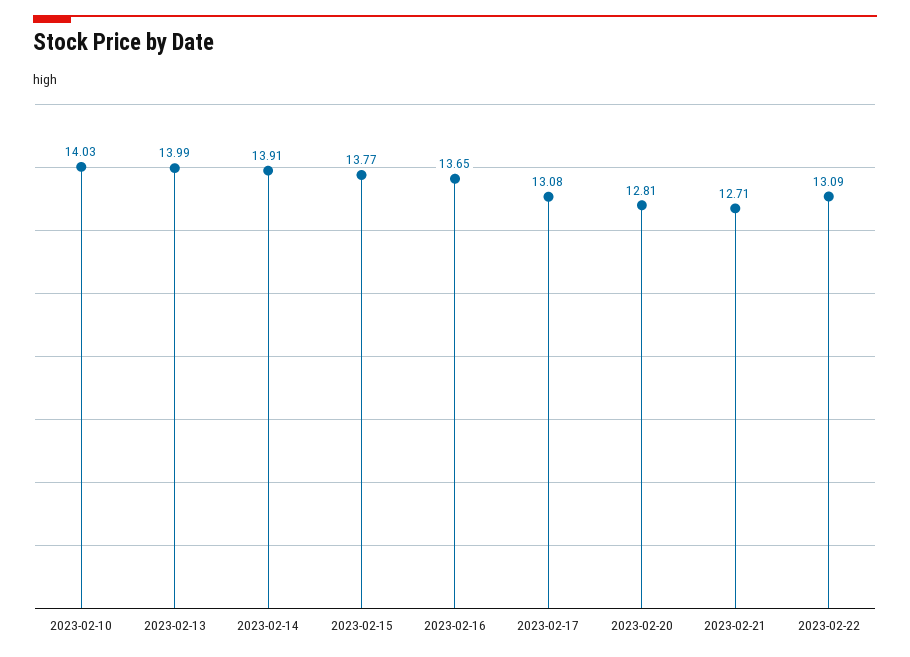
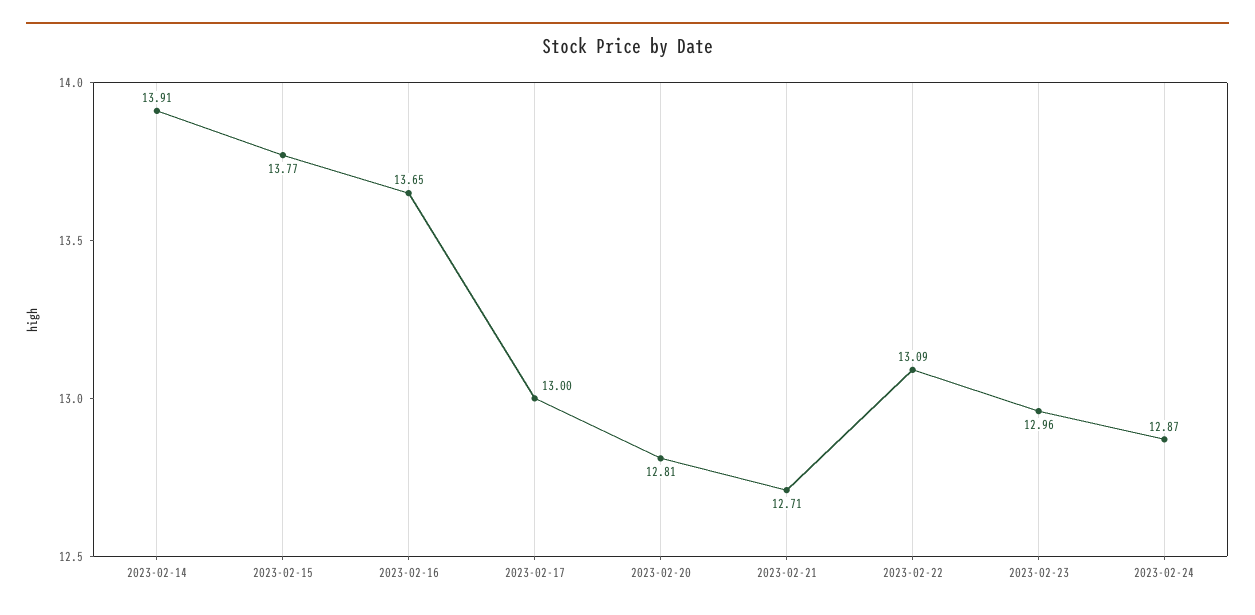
2023-02-10: 14.03 -> none
2023-02-13: 13.99 -> none
2023-02-17: 13.08 -> 13
2023-02-23: none -> 12.96
2023-02-24: none -> 12.87

